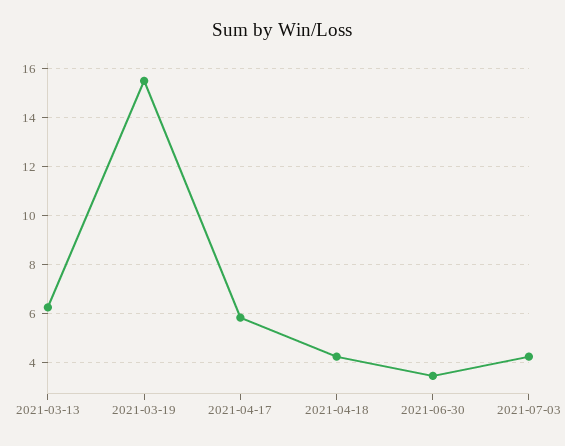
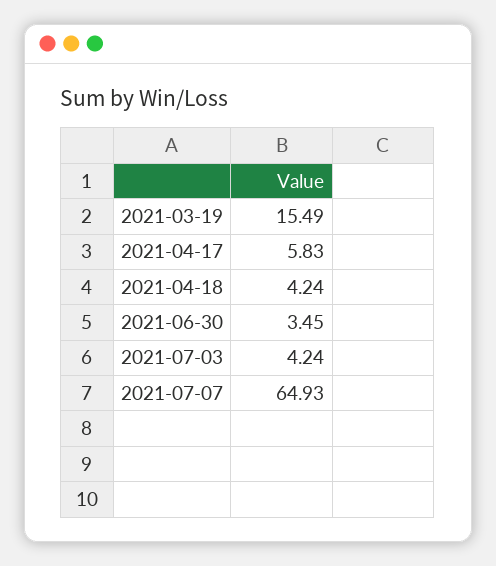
2021-03-13: 6.25 -> none
2021-07-07: none -> 64.93

